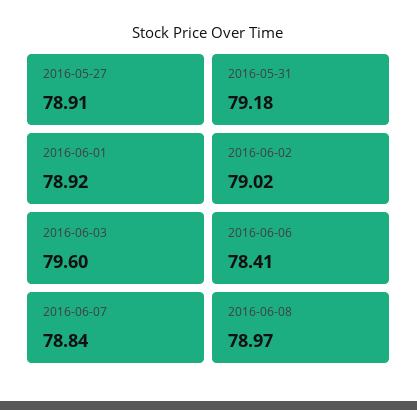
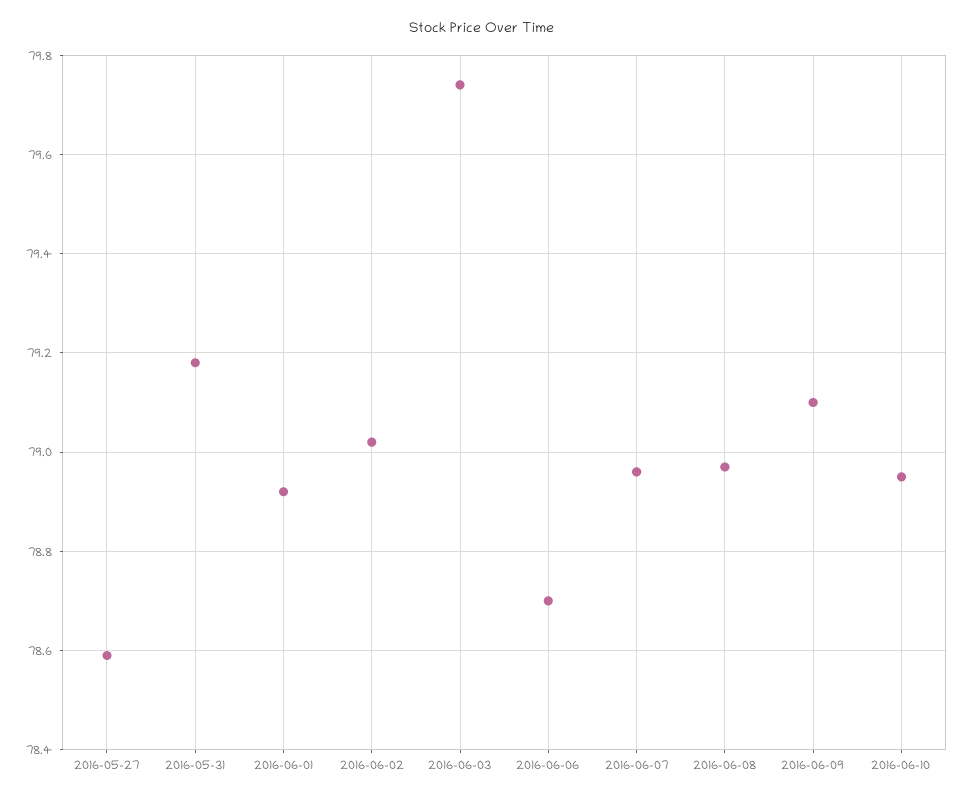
2016-05-27: 78.91 -> 78.6
2016-06-03: 79.6 -> 79.75
2016-06-06: 78.41 -> 78.7
2016-06-07: 78.84 -> 78.95
2016-06-09: none -> 79.1
2016-06-10: none -> 78.95

